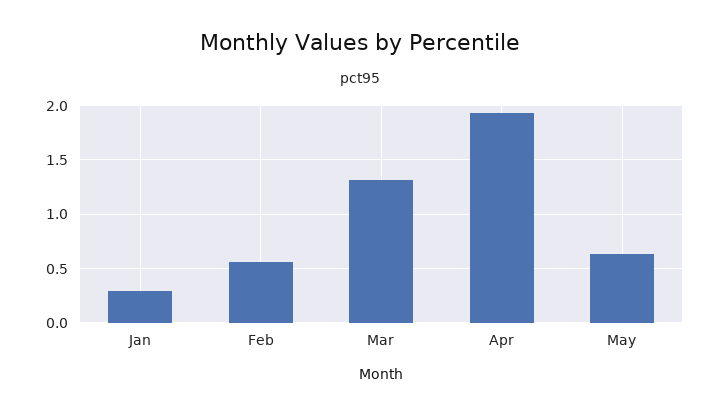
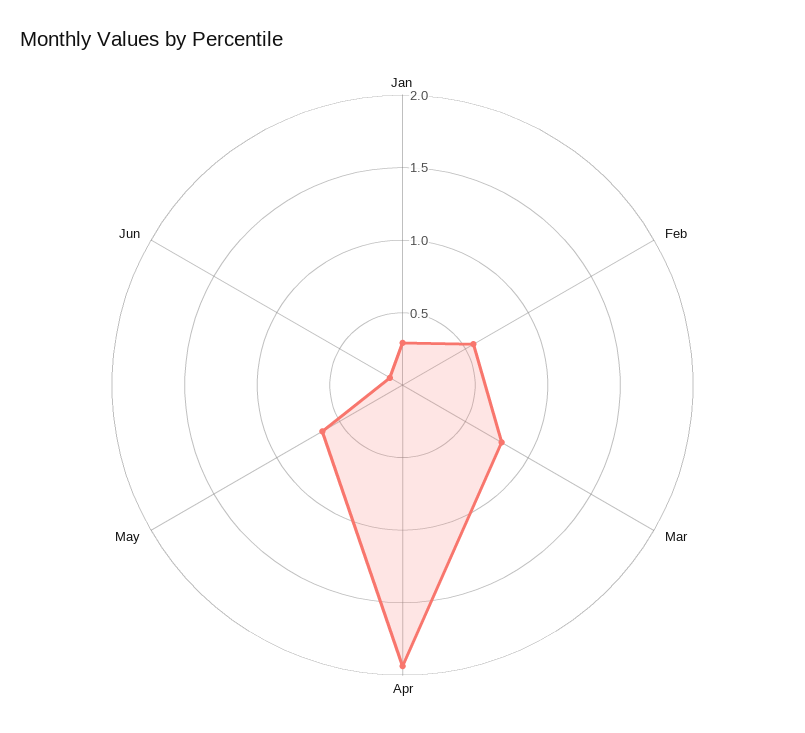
Mar: 1.3 -> 0.8
Jun: none -> 0.1

